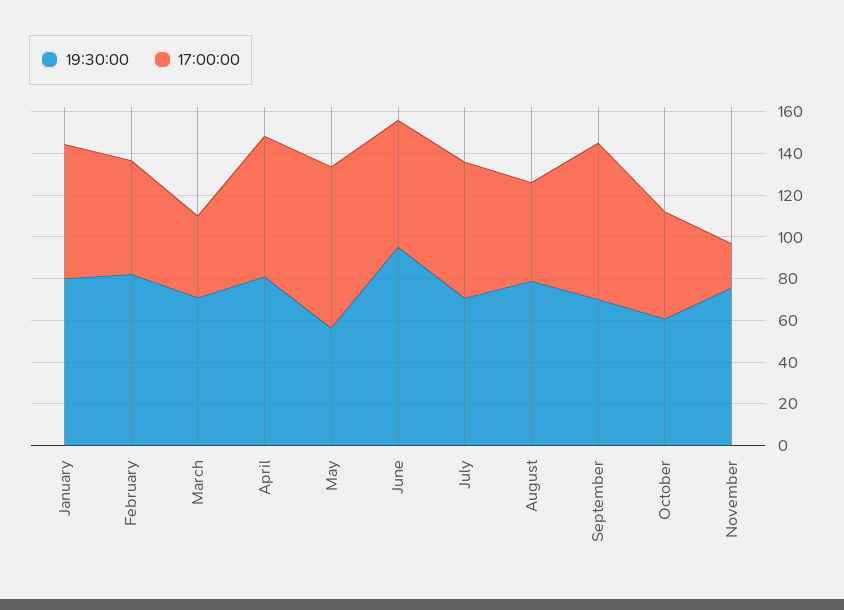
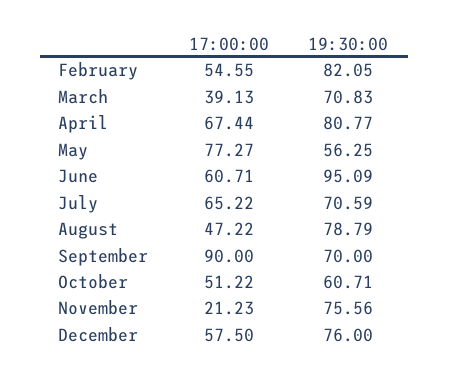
19:30:00, January: 80 -> none
17:00:00, January: 65 -> none
17:00:00, September: 75 -> 90
17:00:00, December: none -> 57.5
19:30:00, December: none -> 76

